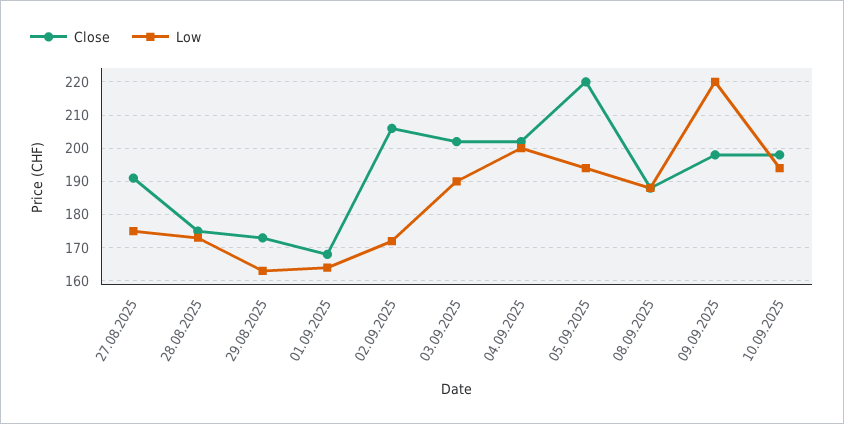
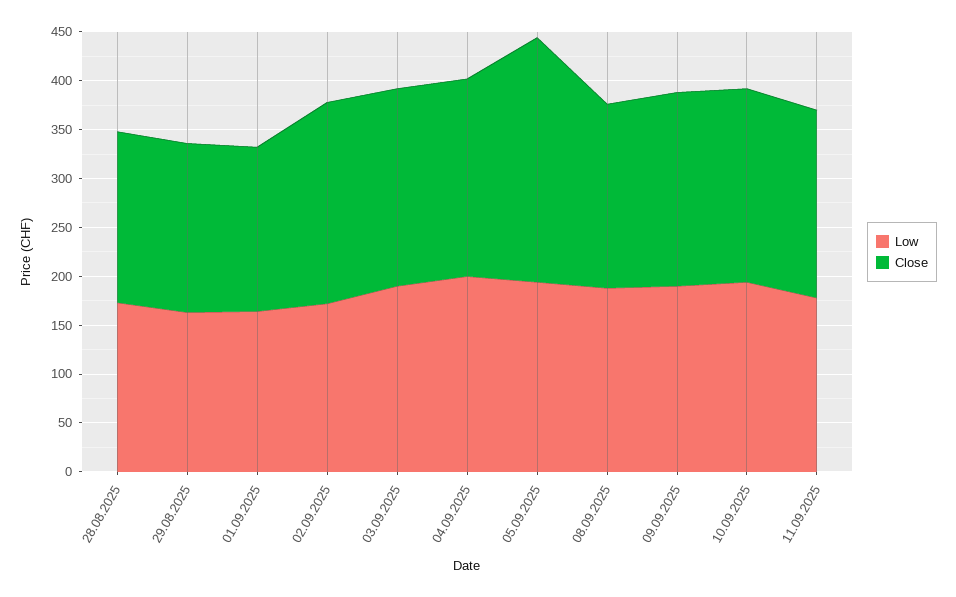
Close, 27.08.2025: 190 -> none
Low, 27.08.2025: 175 -> none
Close, 05.09.2025: 220 -> 250
Low, 09.09.2025: 220 -> 190
Low, 11.09.2025: none -> 180
Close, 11.09.2025: none -> 190

